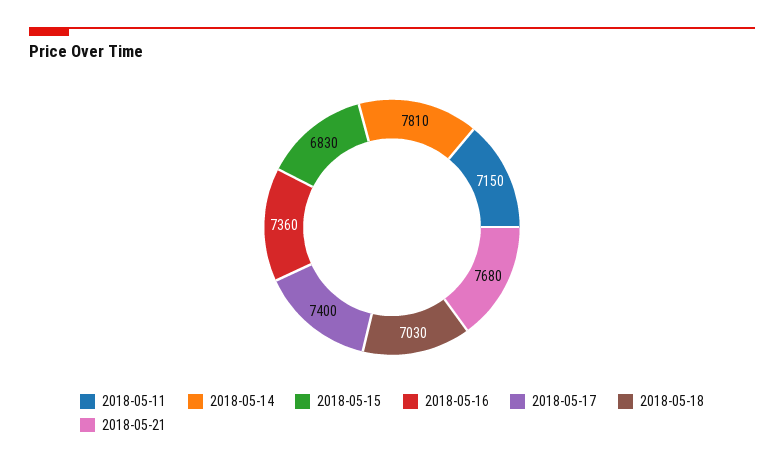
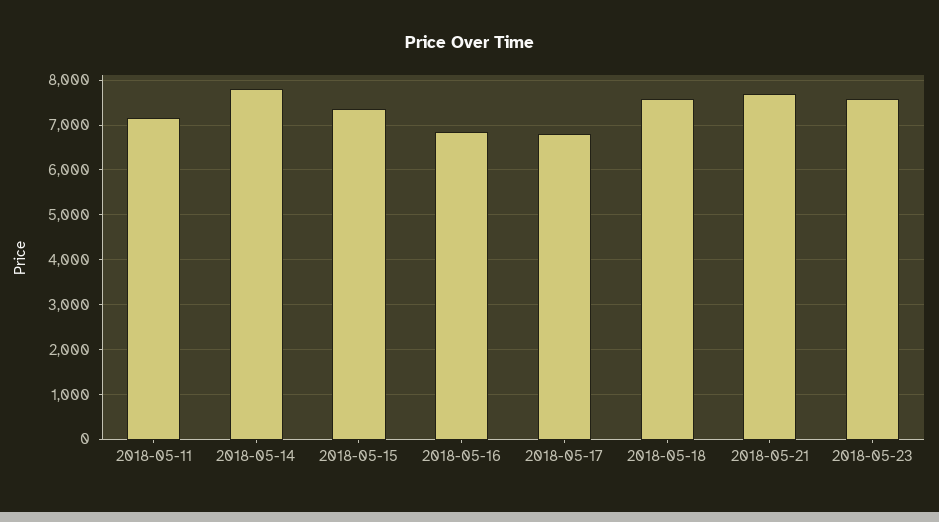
2018-05-15: 6830 -> 7400
2018-05-16: 7360 -> 6800
2018-05-17: 7400 -> 6800
2018-05-18: 7030 -> 7600
2018-05-23: none -> 7600

